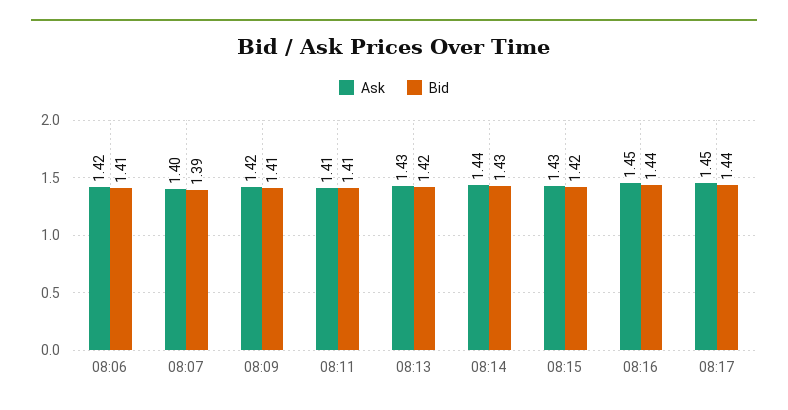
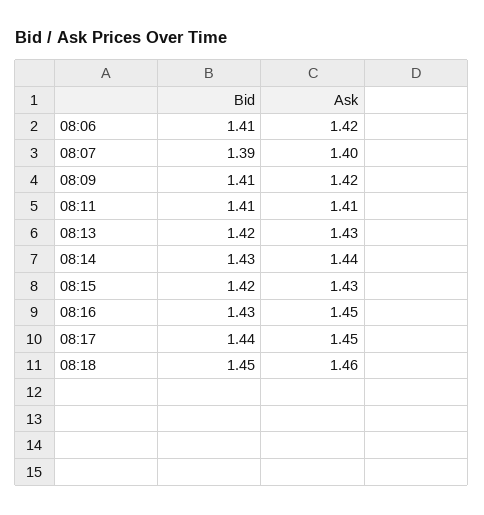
Bid, 08:16: 1.44 -> 1.43
Bid, 08:18: none -> 1.45
Ask, 08:18: none -> 1.46

